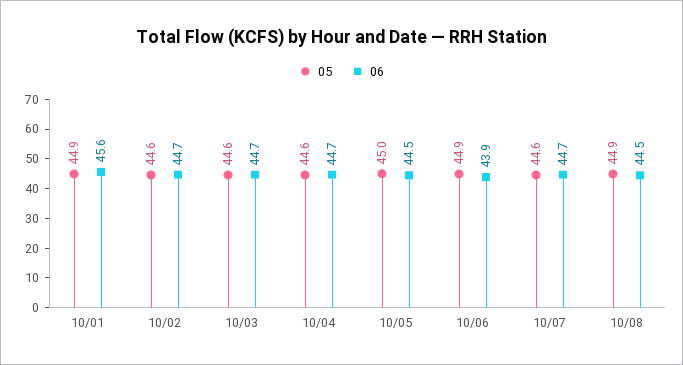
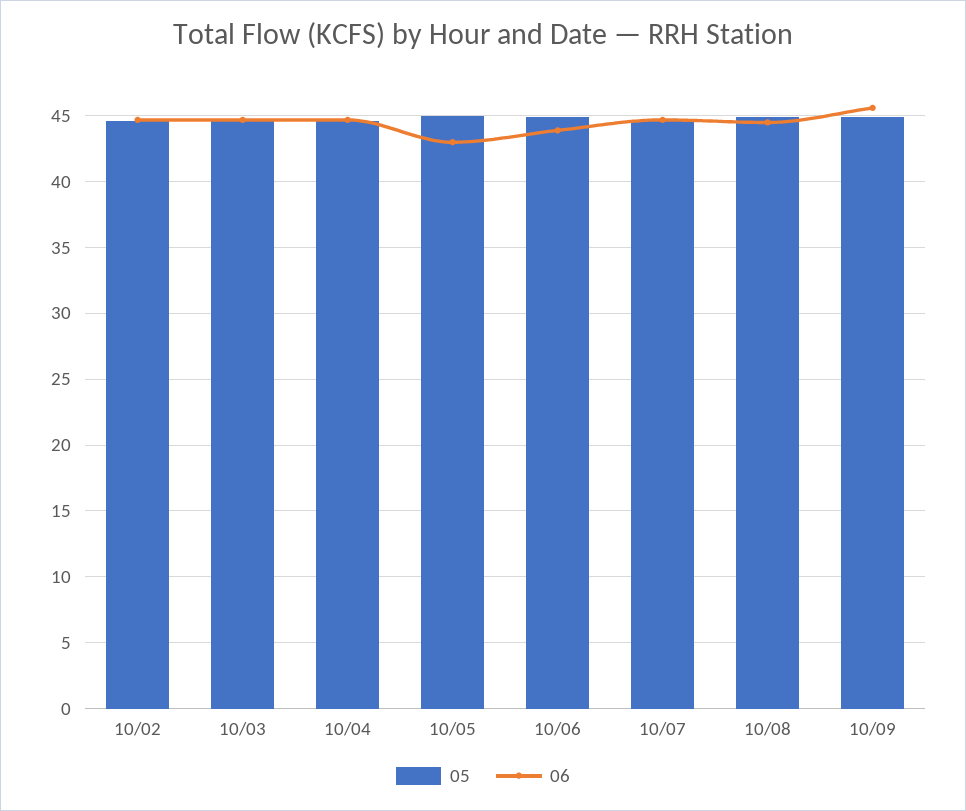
05, 10/01: 44.9 -> none
06, 10/01: 45.6 -> none
06, 10/05: 44.5 -> 43
05, 10/09: none -> 45
06, 10/09: none -> 45.5

